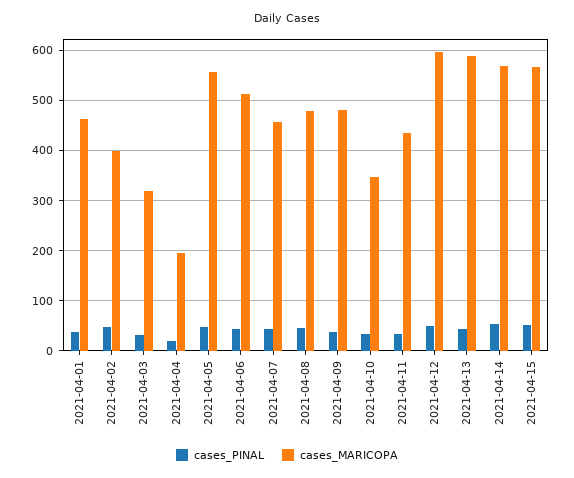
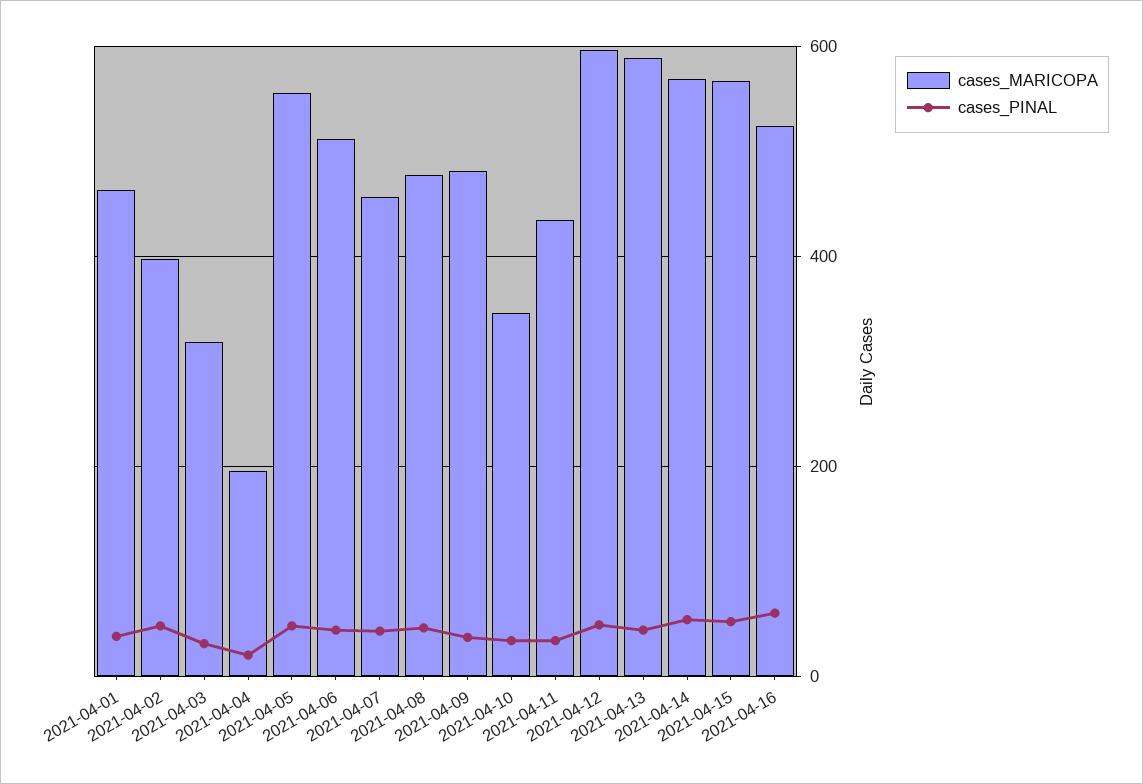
cases_MARICOPA, 2021-04-16: none -> 520
cases_PINAL, 2021-04-16: none -> 60

